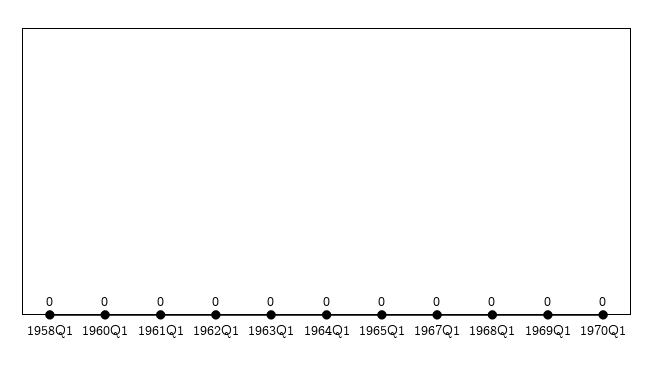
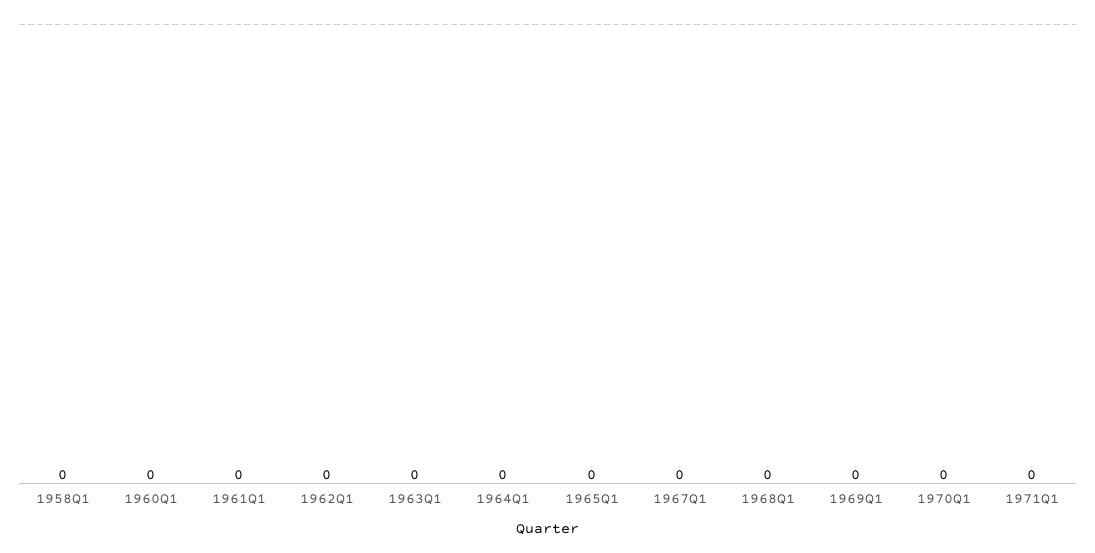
1971Q1: none -> 0

